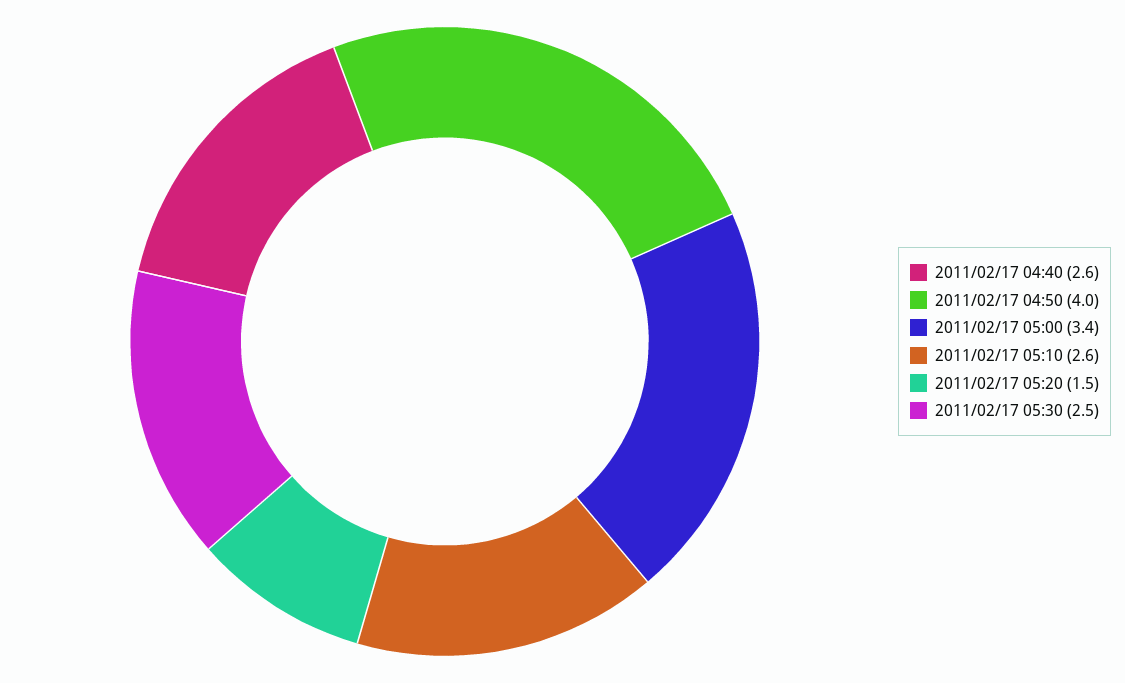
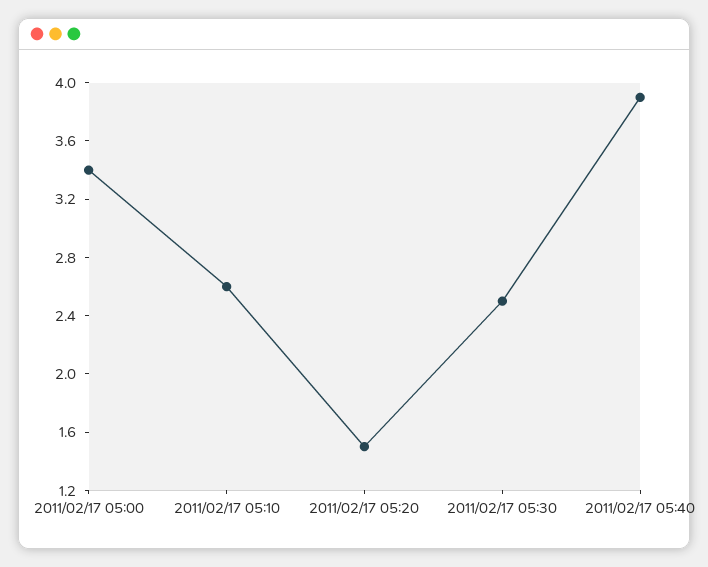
2011/02/17 04:40: 2.6 -> none
2011/02/17 04:50: 4 -> none
2011/02/17 05:40: none -> 3.9

